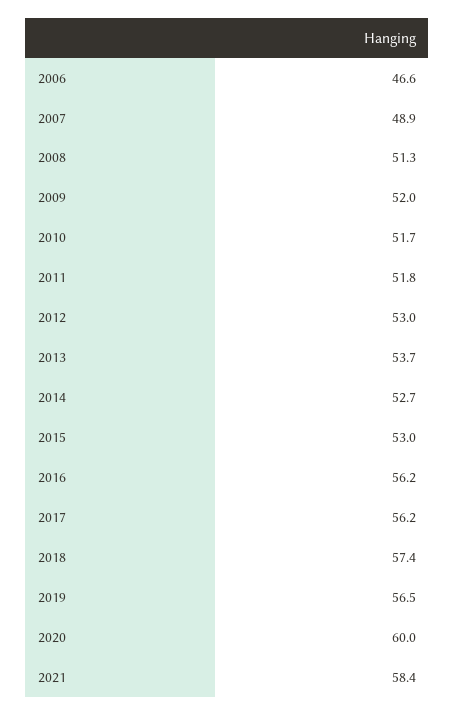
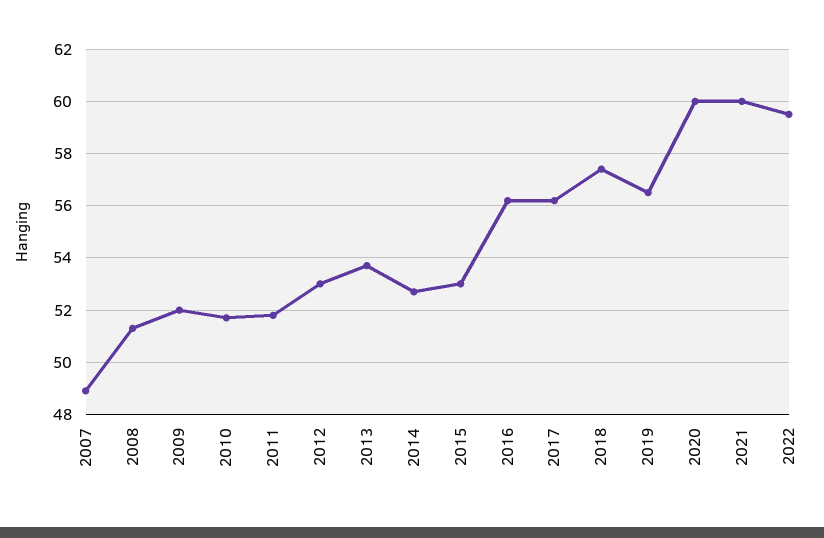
2006: 46.6 -> none
2021: 58.4 -> 60
2022: none -> 59.5

